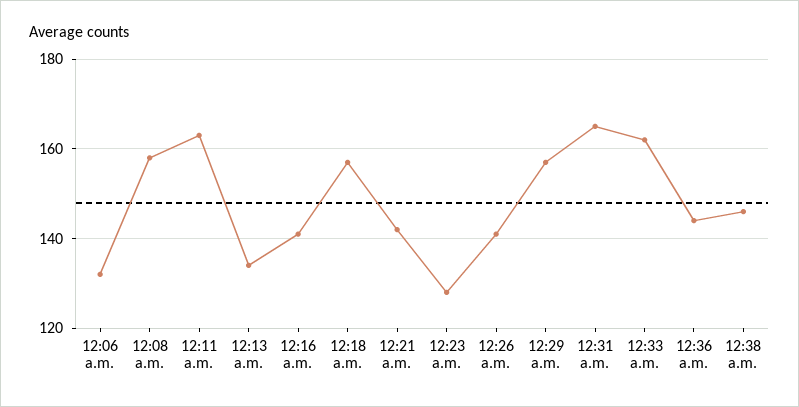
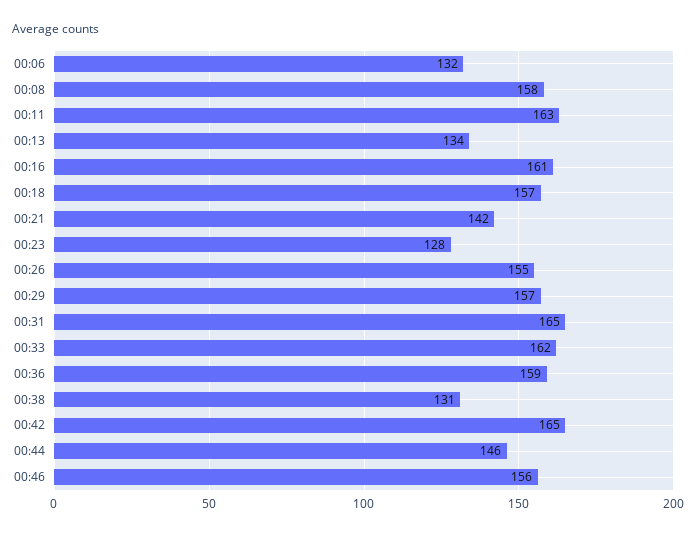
12:16 a.m.: 140 -> 161
12:26 a.m.: 140 -> 155
12:36 a.m.: 145 -> 159
12:38 a.m.: 145 -> 131
00:42: none -> 165
00:44: none -> 146
00:46: none -> 156

